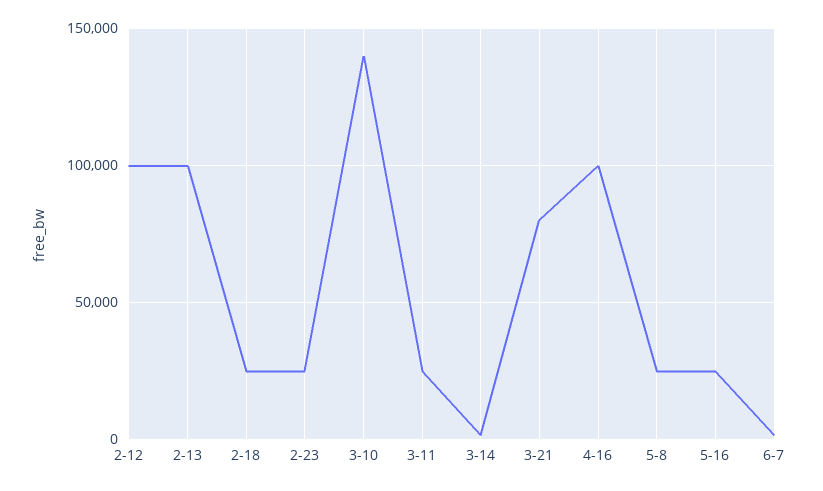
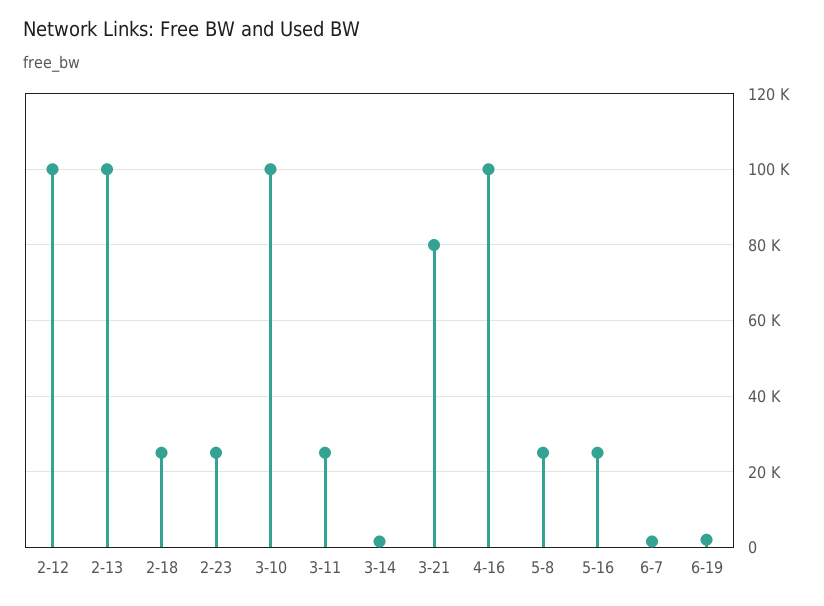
3-10: 140000 -> 100000
6-19: none -> 2000

